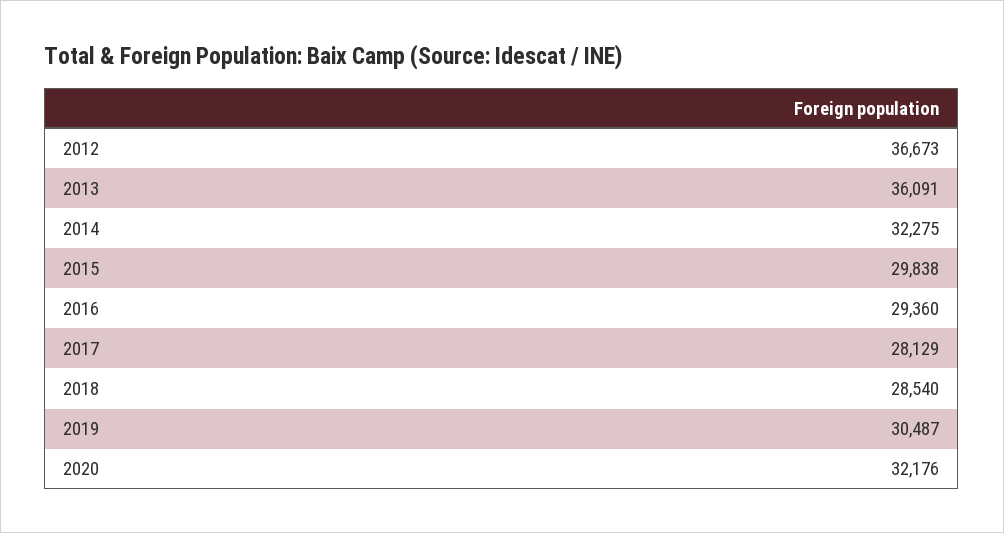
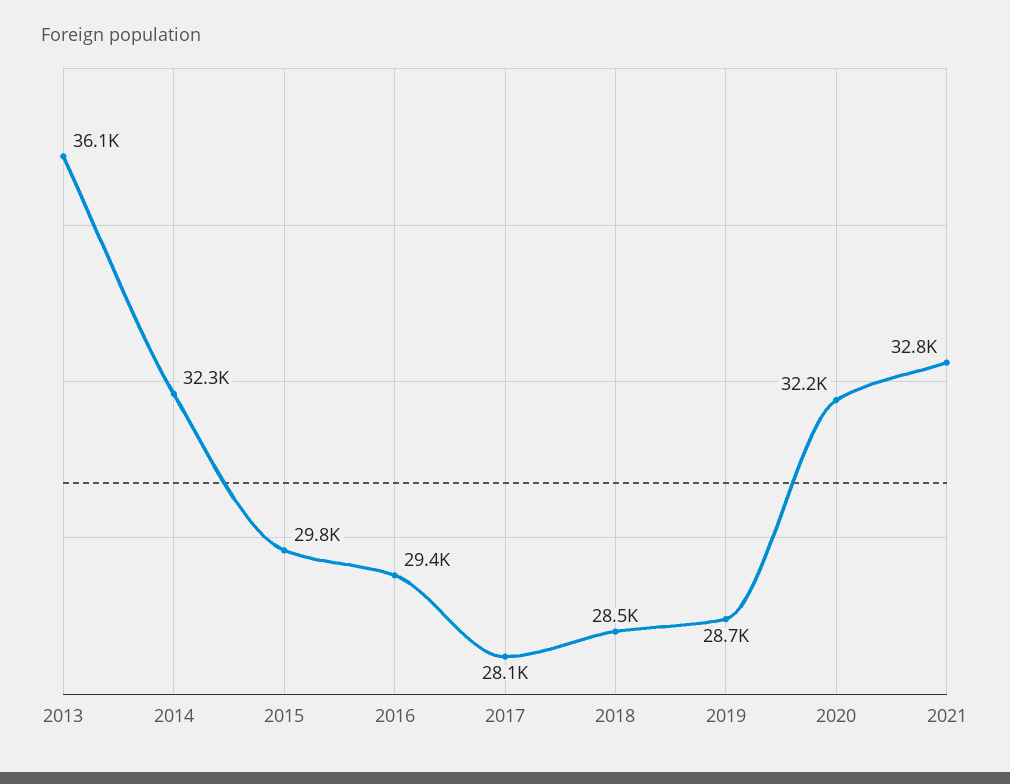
2012: 36673 -> none
2019: 30487 -> 28700
2021: none -> 32800

